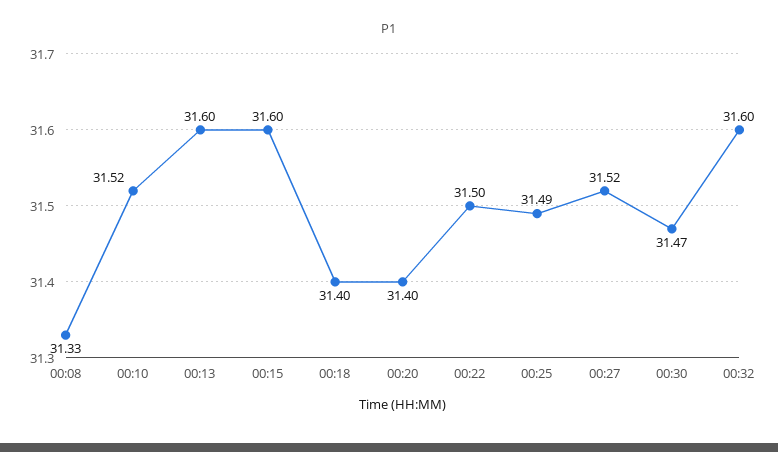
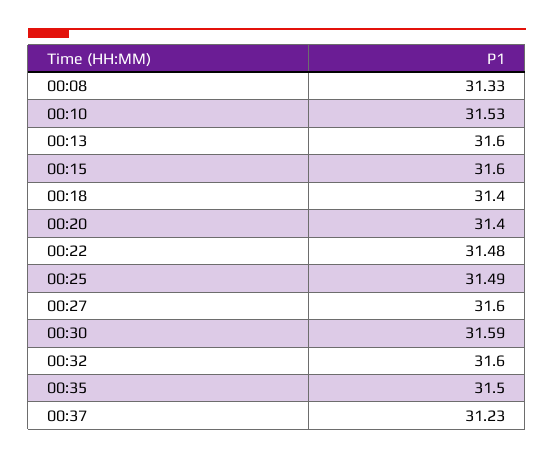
00:10: 31.52 -> 31.53
00:22: 31.5 -> 31.48
00:27: 31.52 -> 31.6
00:30: 31.47 -> 31.59
00:35: none -> 31.5
00:37: none -> 31.23

